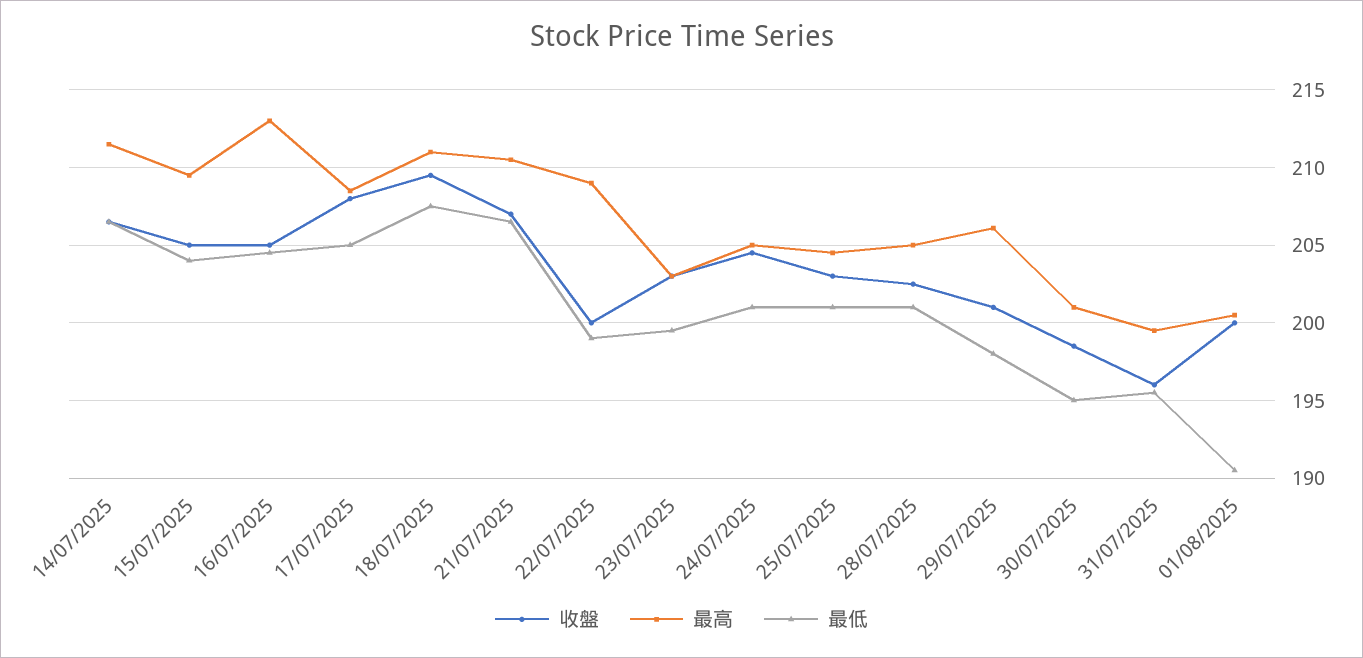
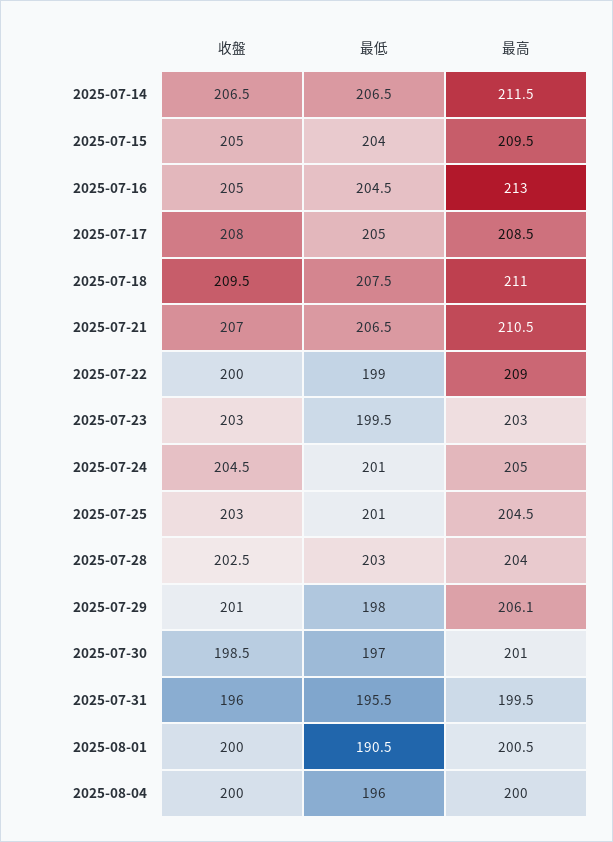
最高, 28/07/2025: 205 -> 204
最低, 28/07/2025: 201 -> 203
最低, 30/07/2025: 195 -> 197
收盤, 2025-08-04: none -> 200
最低, 2025-08-04: none -> 196
最高, 2025-08-04: none -> 200

